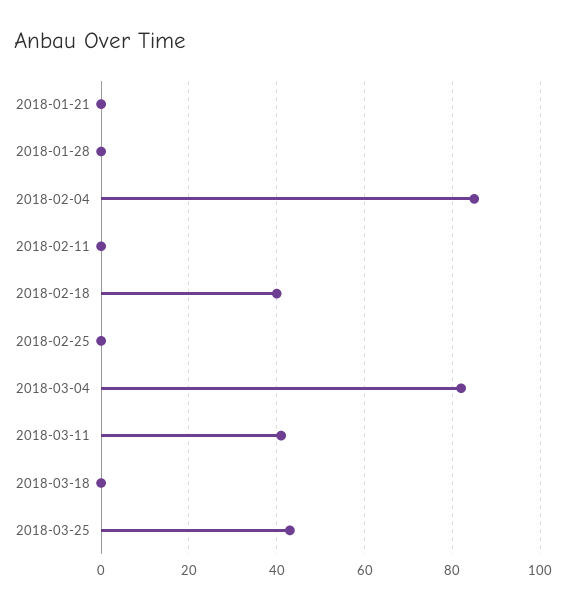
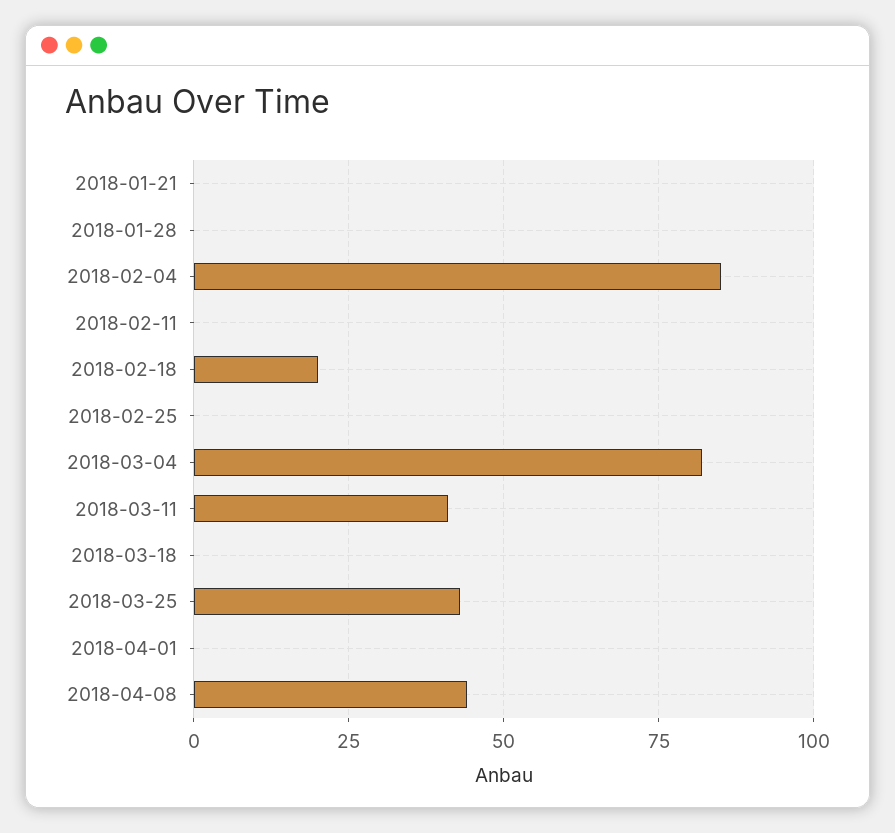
2018-02-18: 40 -> 20
2018-04-01: none -> 0
2018-04-08: none -> 45

